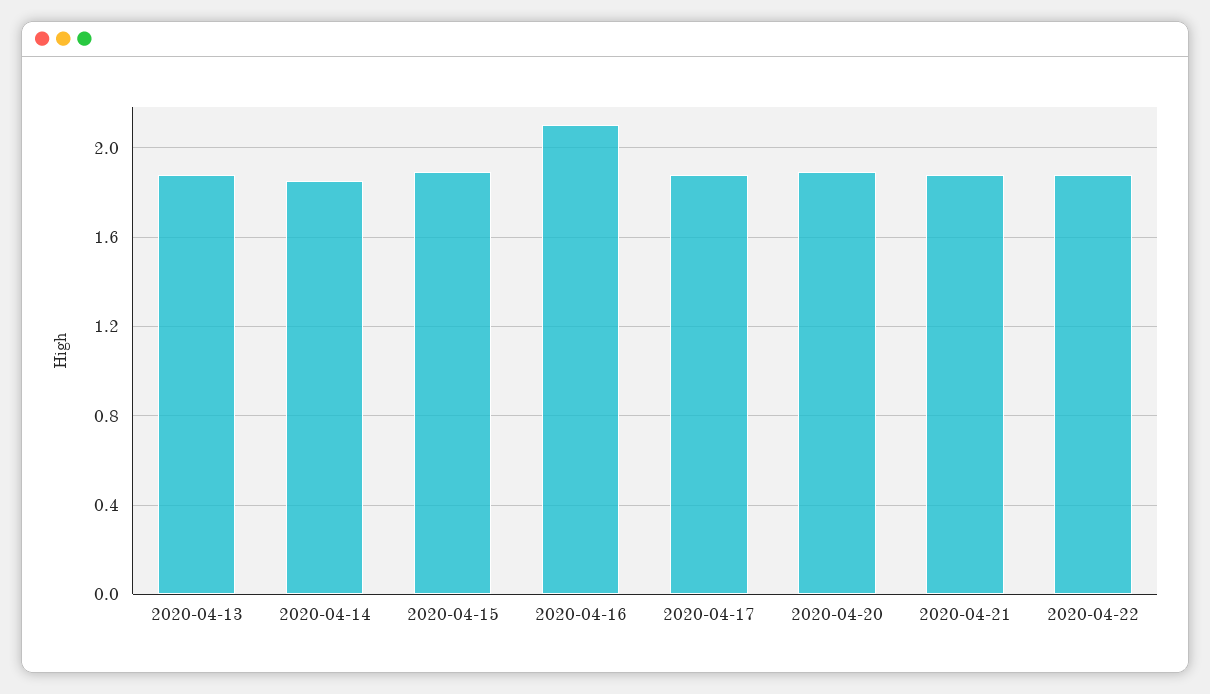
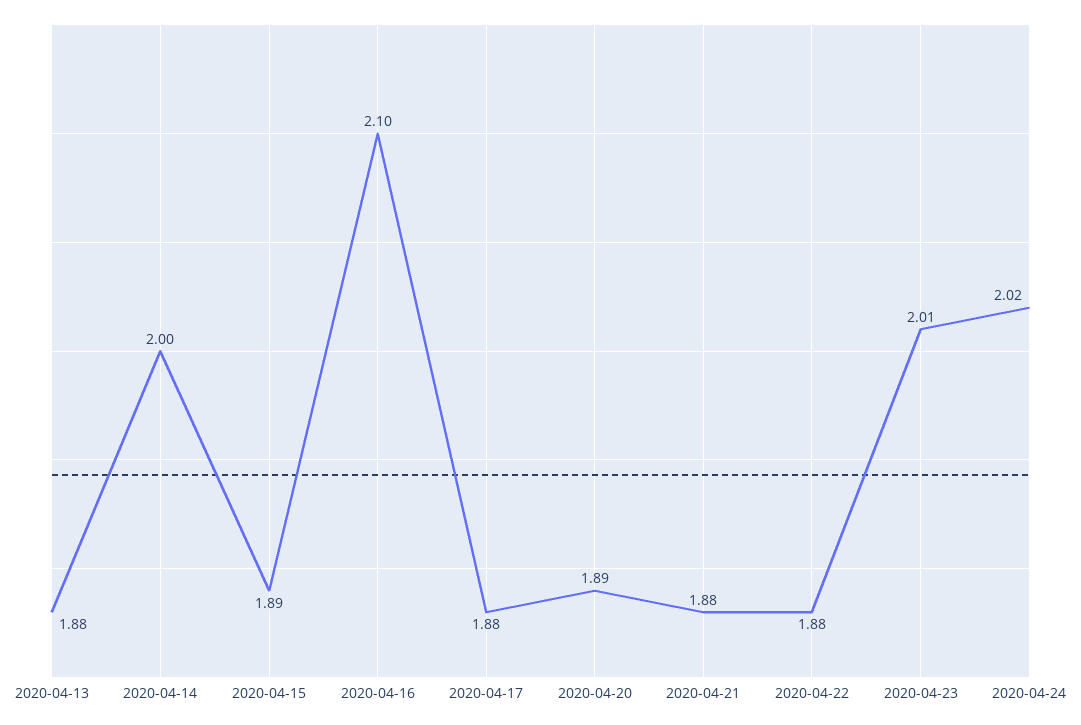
2020-04-14: 1.85 -> 2
2020-04-23: none -> 2.01
2020-04-24: none -> 2.02

